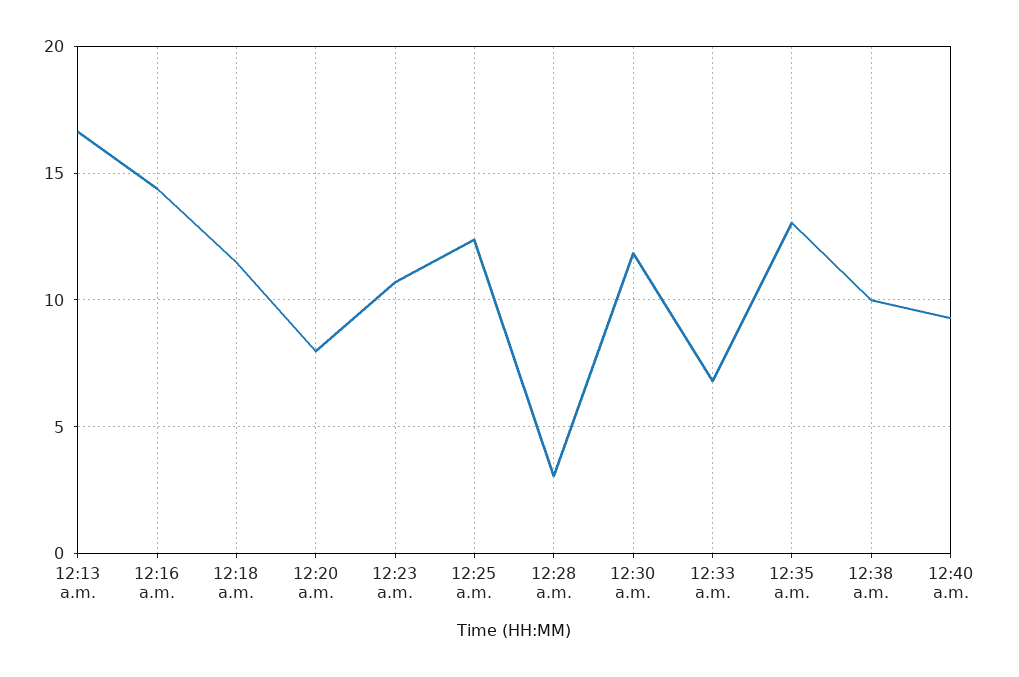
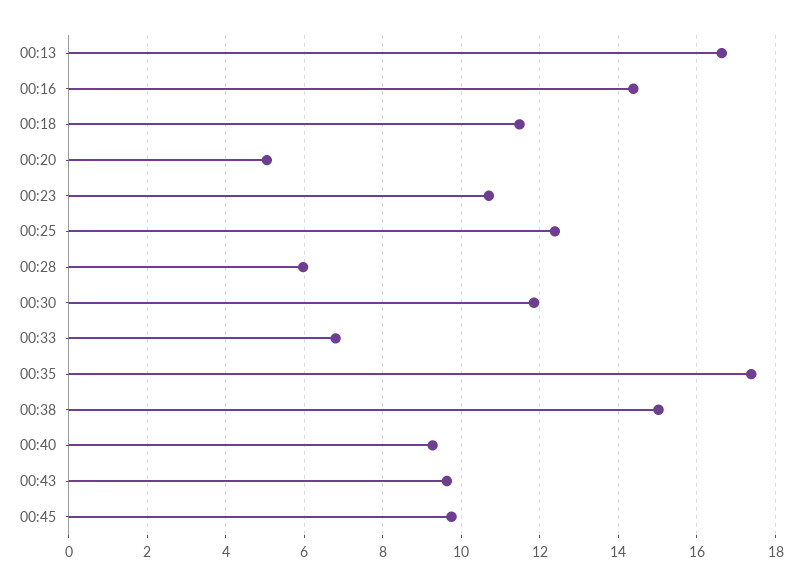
12:20 a.m.: 8 -> 5
12:28 a.m.: 3 -> 6
12:35 a.m.: 13 -> 17.4
12:38 a.m.: 10 -> 15
00:43: none -> 9.6
00:45: none -> 9.8

